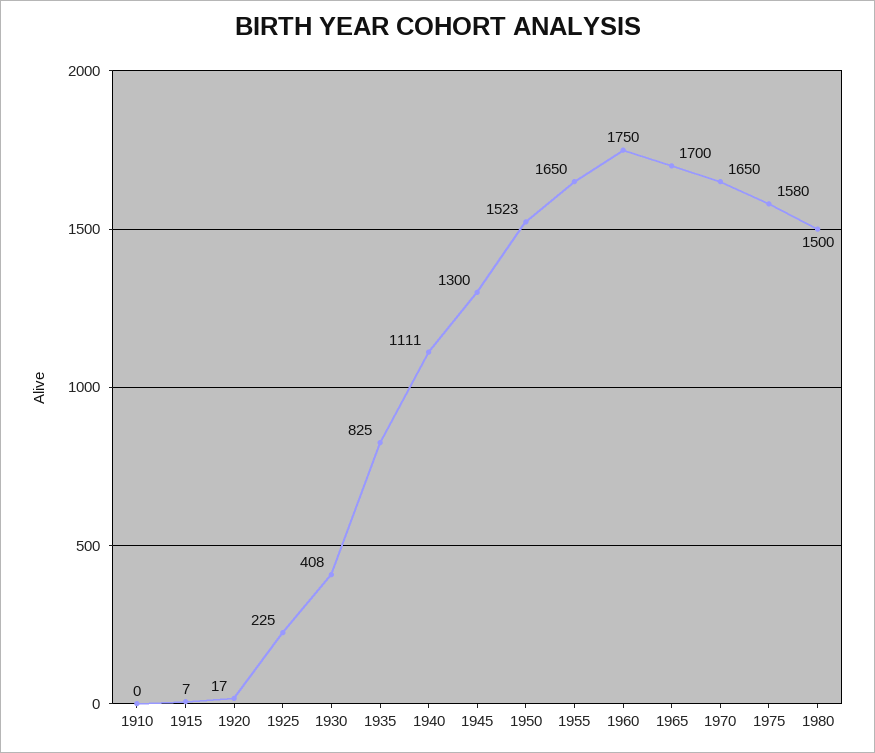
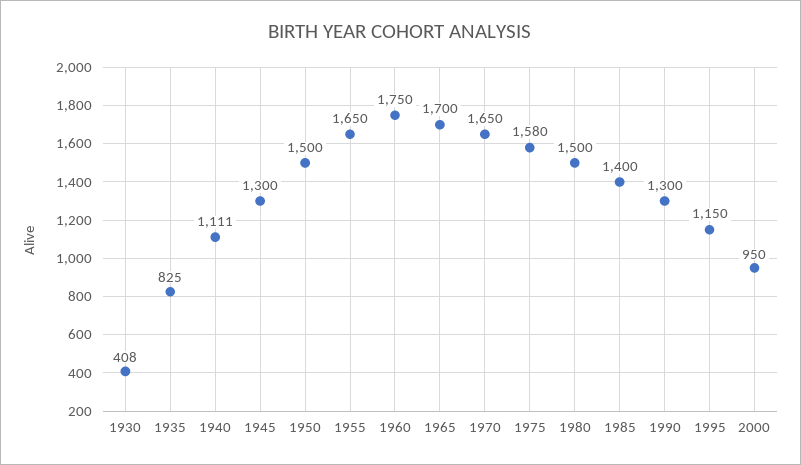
1910: 0 -> none
1915: 7 -> none
1920: 17 -> none
1925: 225 -> none
1950: 1523 -> 1500
1985: none -> 1400
1990: none -> 1300
1995: none -> 1150
2000: none -> 950

